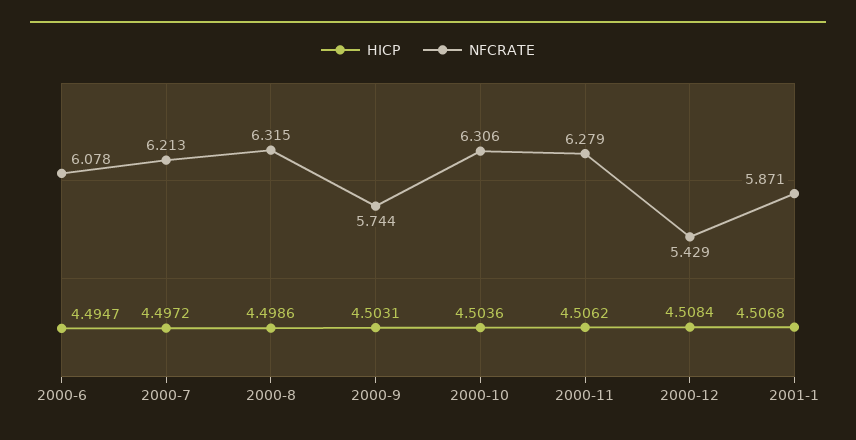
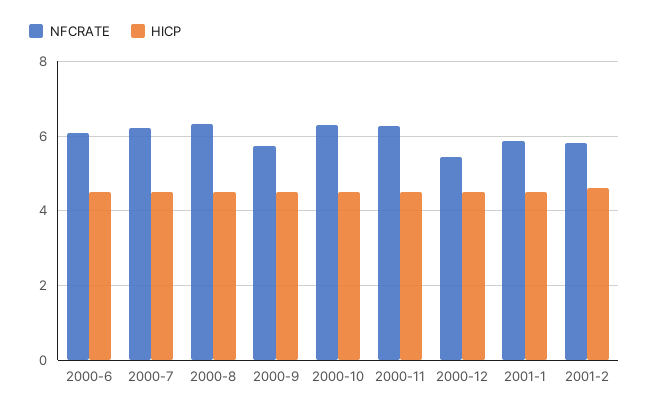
NFCRATE, 2001-2: none -> 5.8
HICP, 2001-2: none -> 4.6

